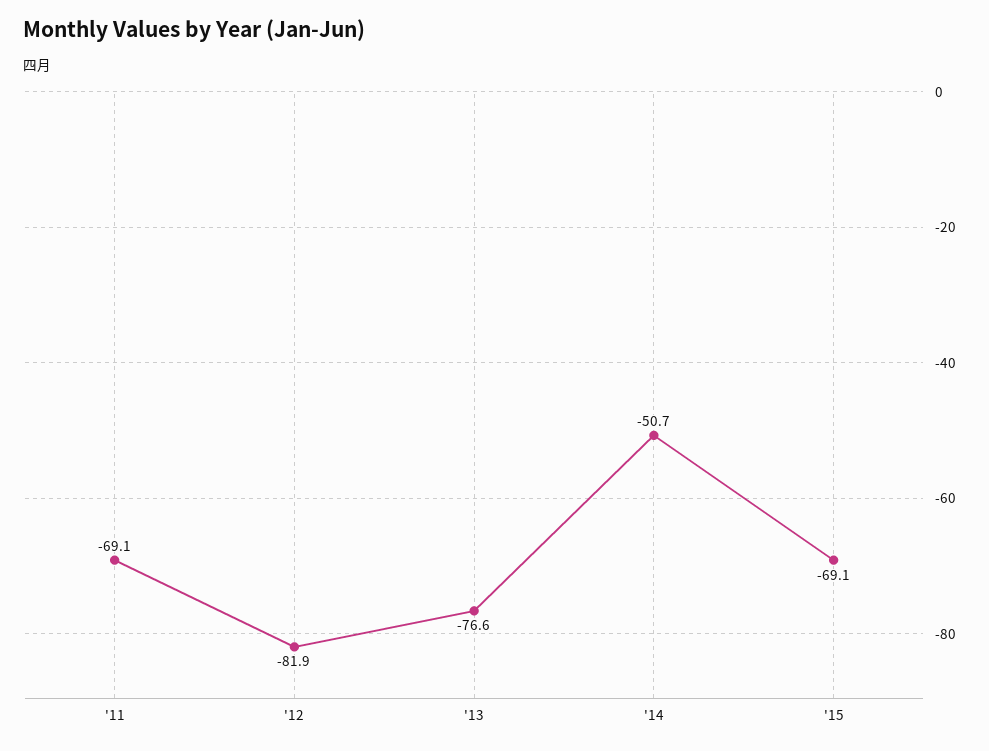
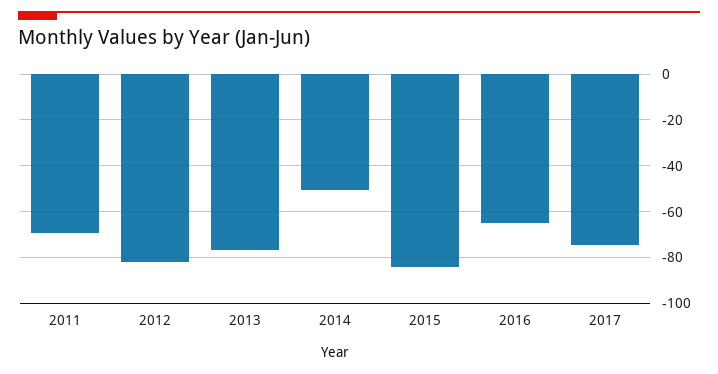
'15: -69.1 -> -85
2016: none -> -65
2017: none -> -75

